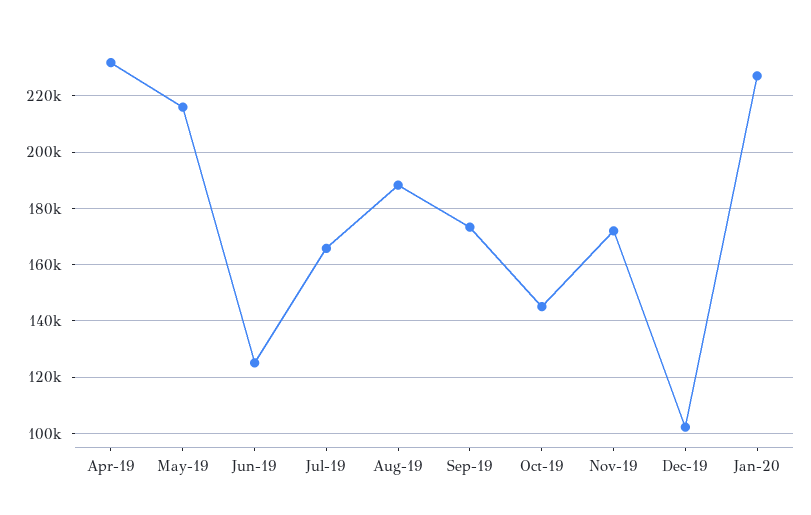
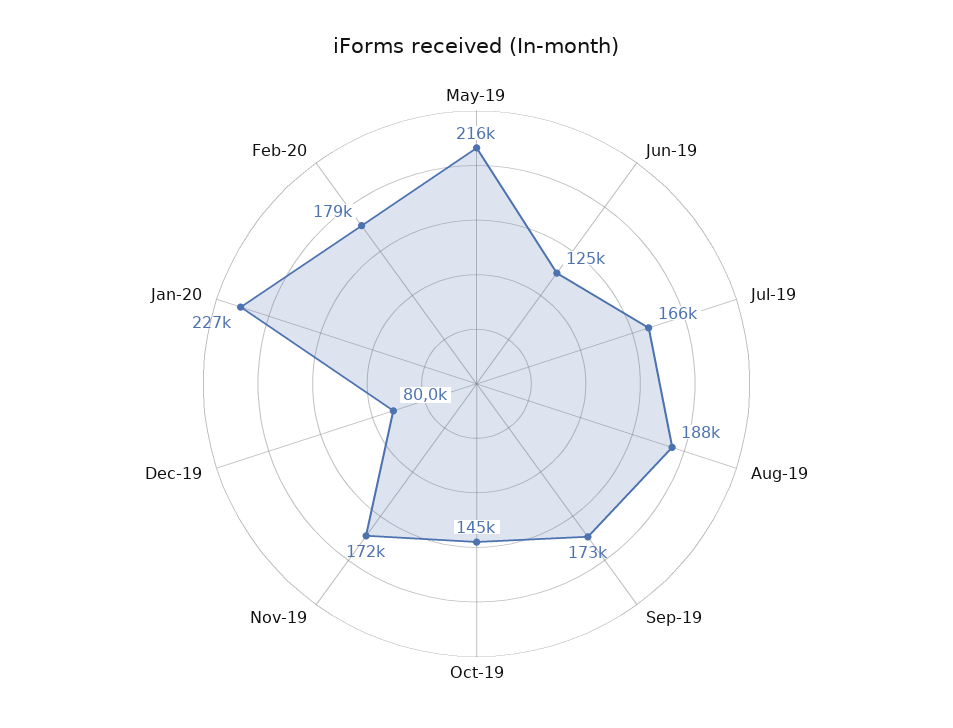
Apr-19: 232500 -> none
Dec-19: 102500 -> 80000
Feb-20: none -> 179000

